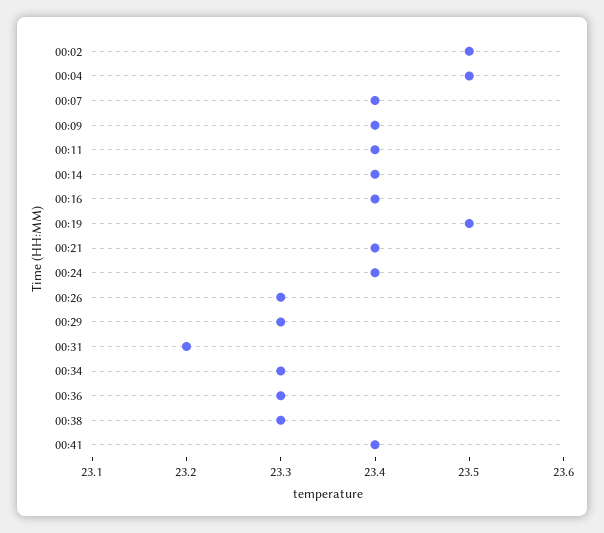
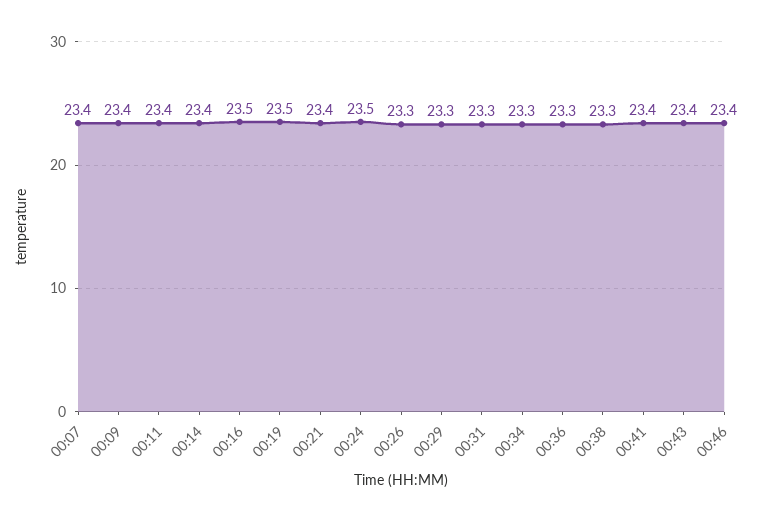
00:02: 23.5 -> none
00:04: 23.5 -> none
00:16: 23.4 -> 23.5
00:24: 23.4 -> 23.5
00:31: 23.2 -> 23.3
00:43: none -> 23.4
00:46: none -> 23.4

